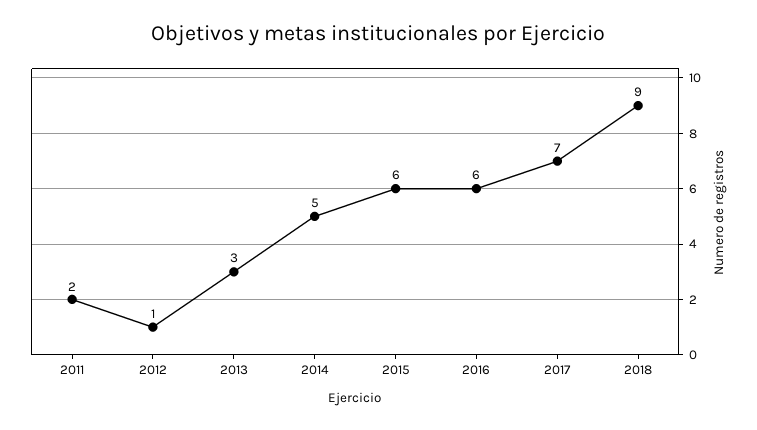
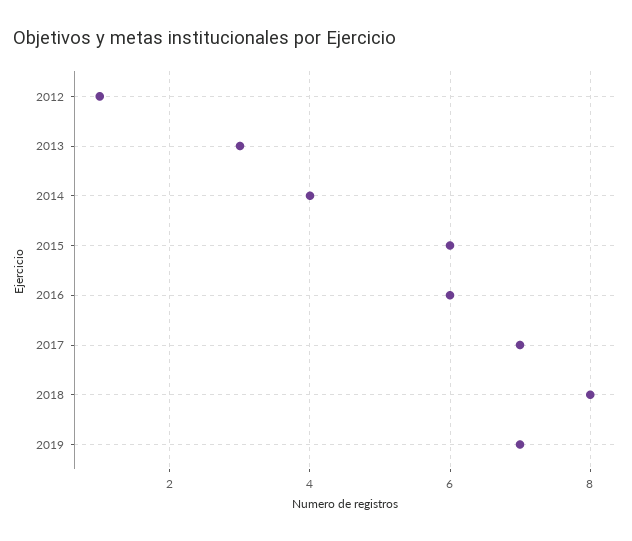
2011: 2 -> none
2014: 5 -> 4
2018: 9 -> 8
2019: none -> 7

